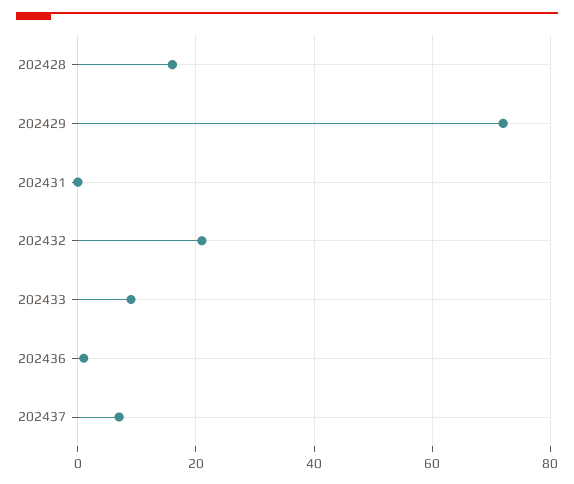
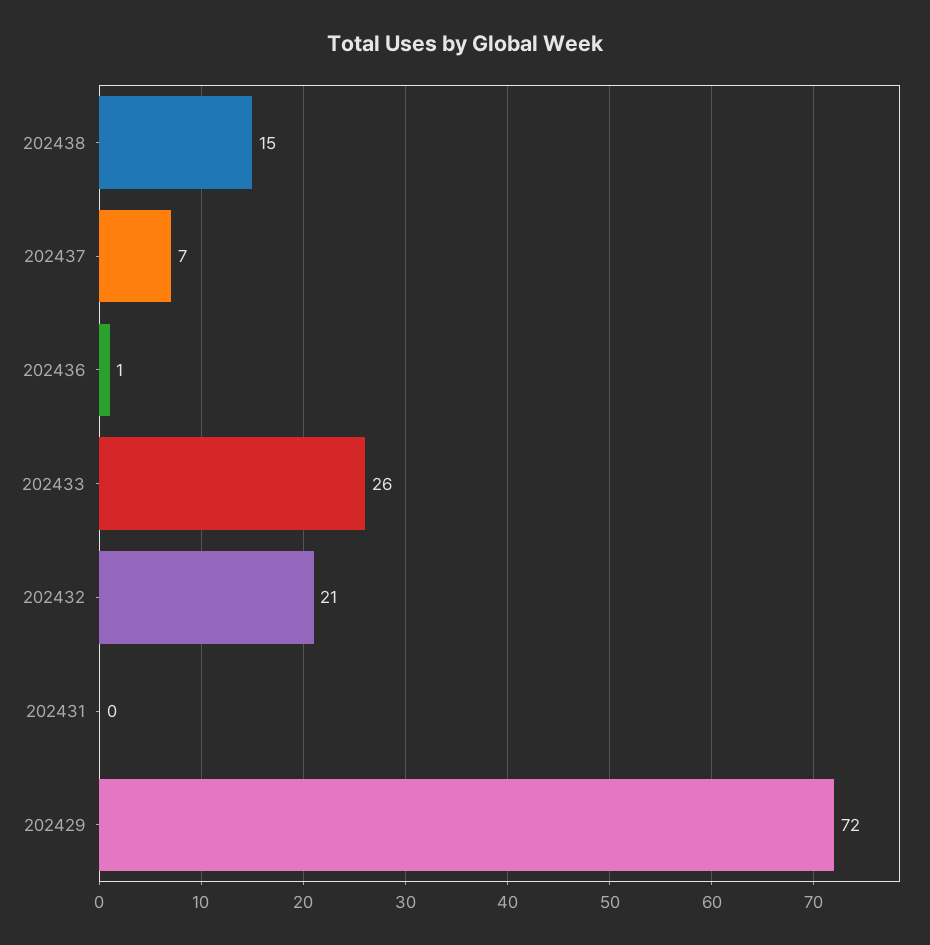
202428: 15 -> none
202433: 10 -> 26
202438: none -> 15

